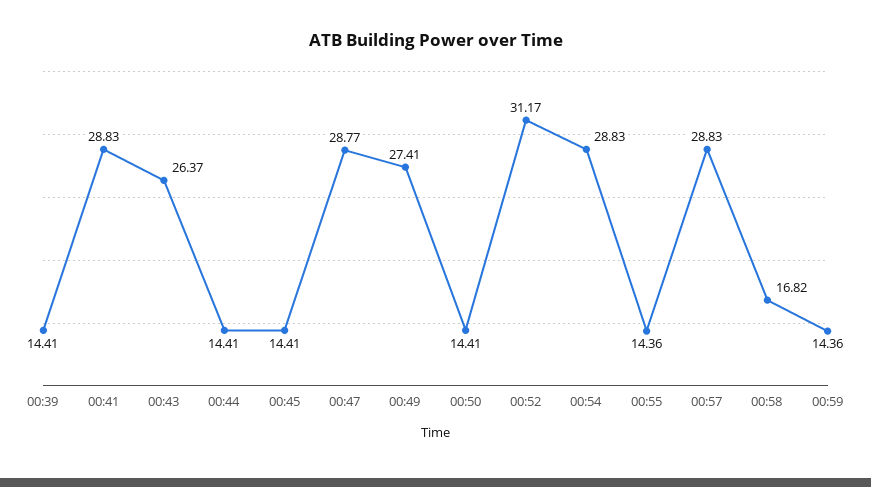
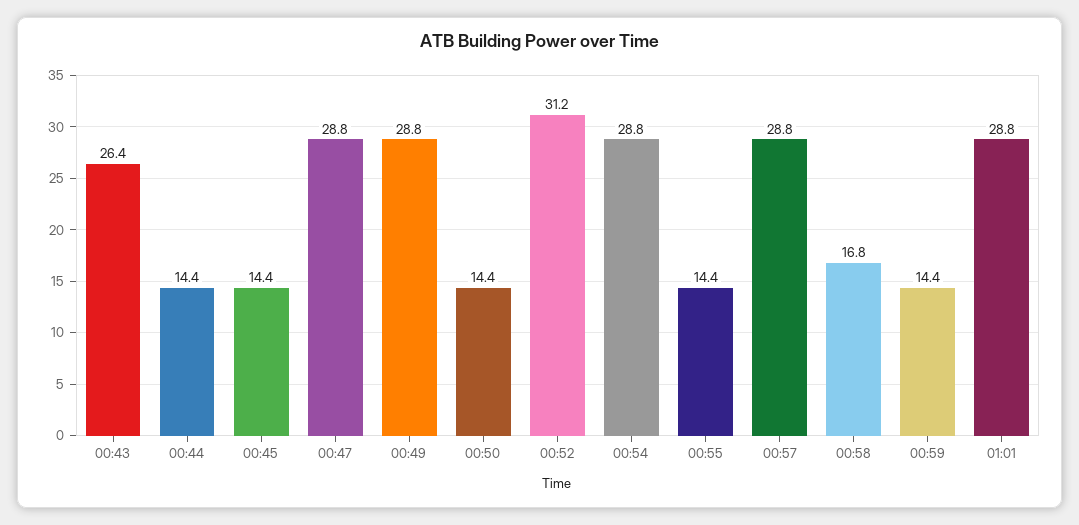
00:39: 14.41 -> none
00:41: 28.83 -> none
00:49: 27.41 -> 28.8
01:01: none -> 28.8

